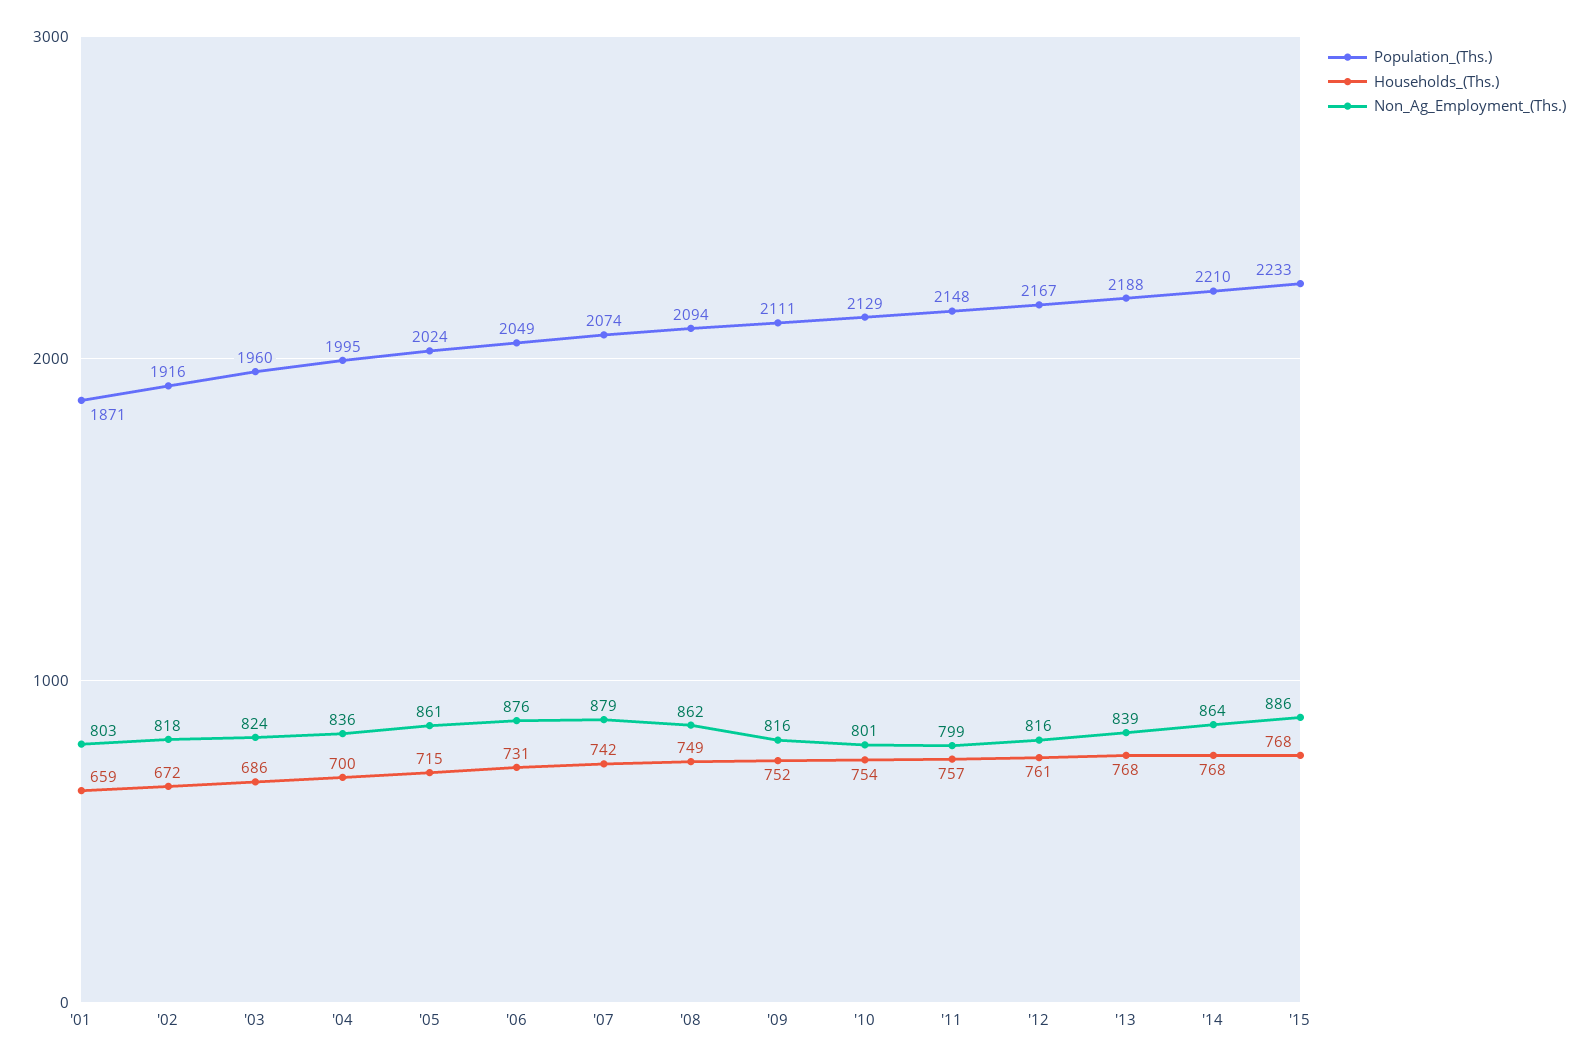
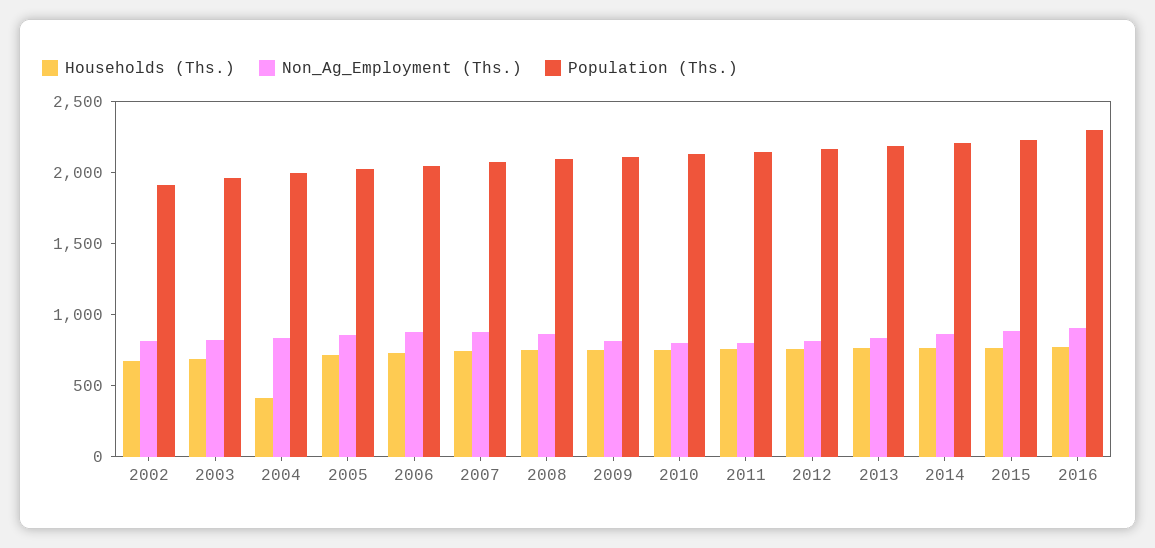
Population_(Ths.), '01: 1871 -> none
Households_(Ths.), '01: 659 -> none
Non_Ag_Employment_(Ths.), '01: 803 -> none
Households_(Ths.), '04: 700 -> 400
Households_(Ths.), 2016: none -> 800
Non_Ag_Employment_(Ths.), 2016: none -> 900
Population_(Ths.), 2016: none -> 2300

